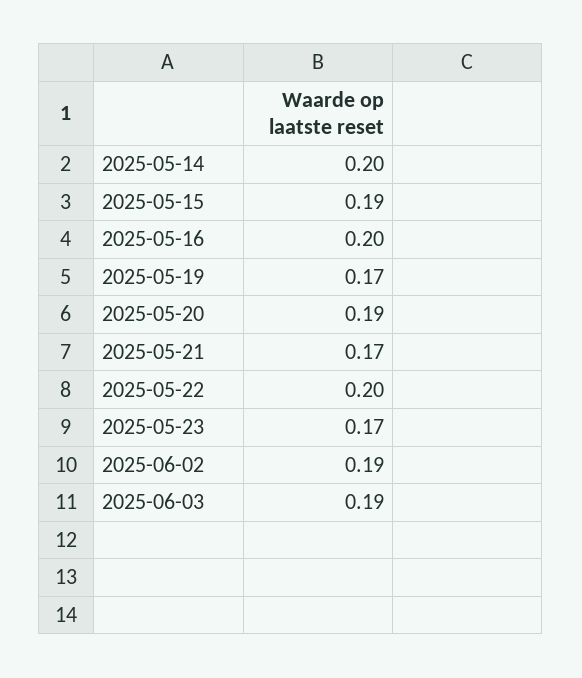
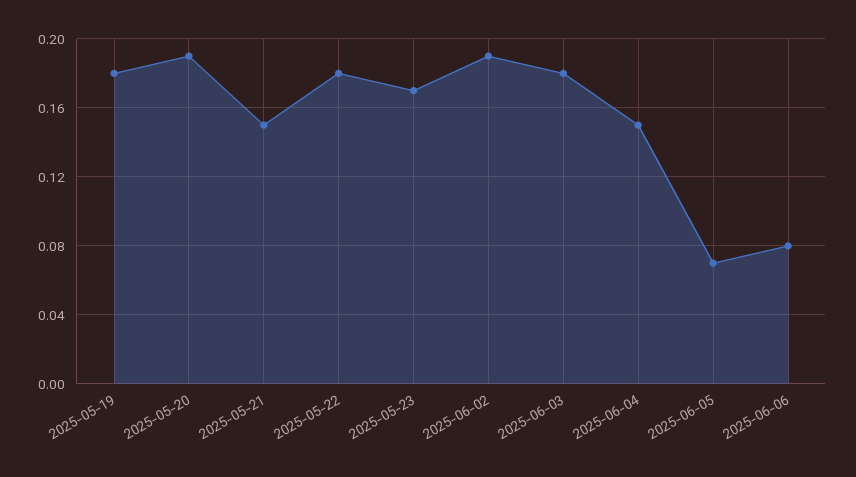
2025-05-14: 0.2 -> none
2025-05-15: 0.19 -> none
2025-05-16: 0.2 -> none
2025-05-19: 0.17 -> 0.18
2025-05-21: 0.17 -> 0.15
2025-05-22: 0.2 -> 0.18
2025-06-03: 0.19 -> 0.18
2025-06-04: none -> 0.15
2025-06-05: none -> 0.07
2025-06-06: none -> 0.08

